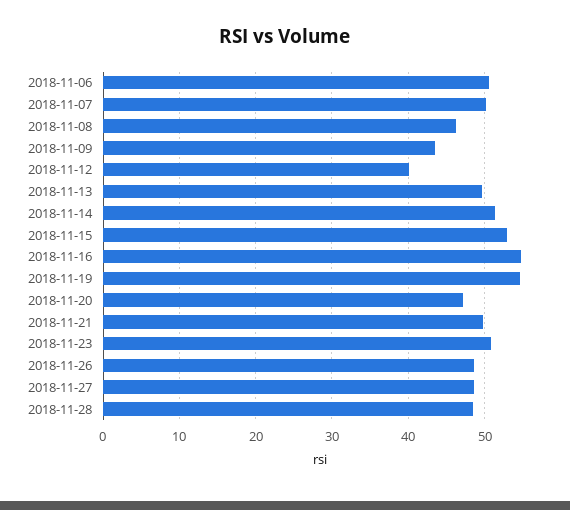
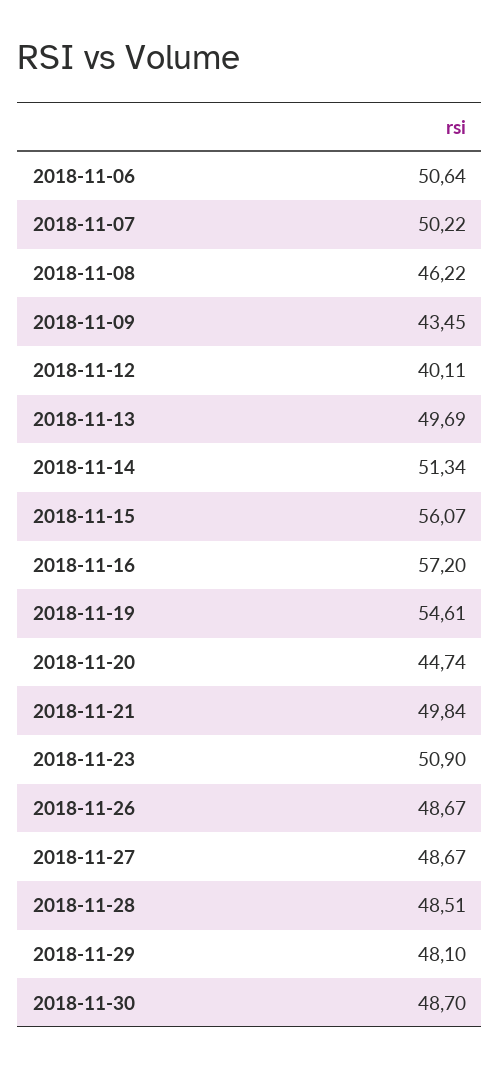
2018-11-15: 53 -> 56.07
2018-11-16: 55 -> 57.2
2018-11-20: 47 -> 44.74
2018-11-29: none -> 48.1
2018-11-30: none -> 48.7

